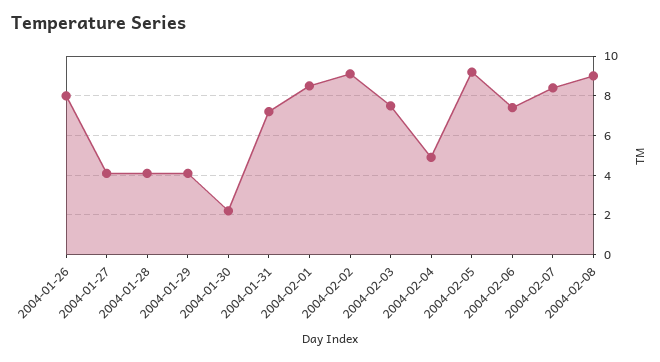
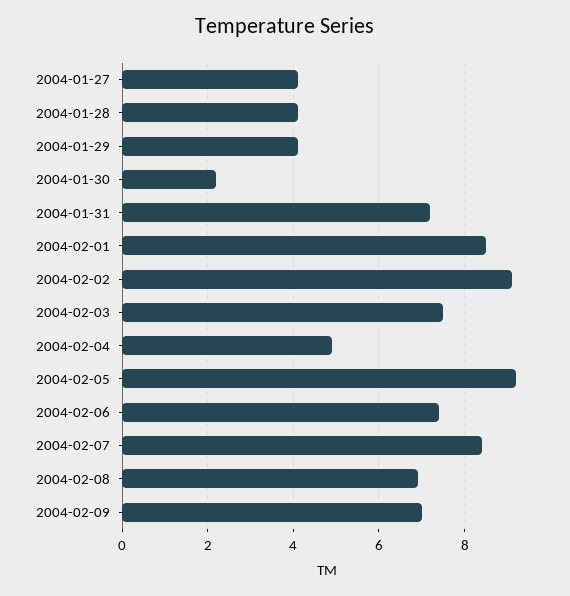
2004-01-26: 8 -> none
2004-02-08: 9 -> 7
2004-02-09: none -> 7

